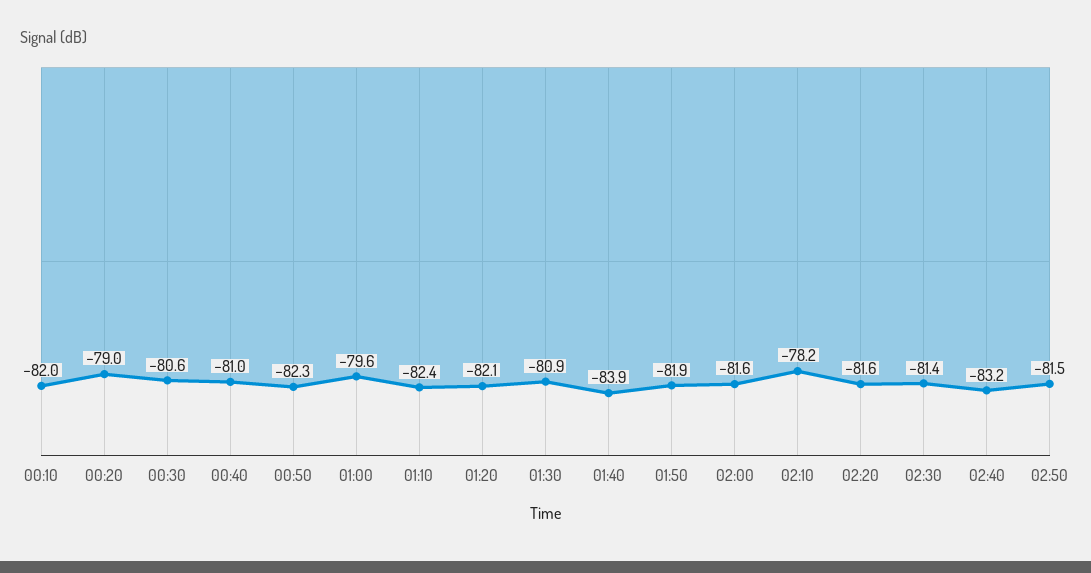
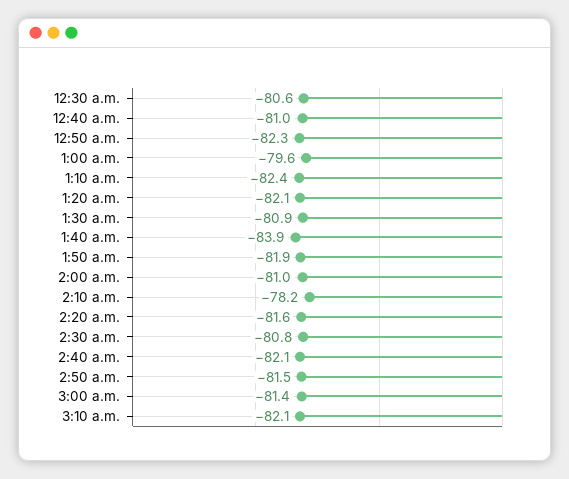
00:10: -82 -> none
00:20: -79 -> none
02:00: -81.6 -> -81
02:30: -81.4 -> -80.8
02:40: -83.2 -> -82.1
3:00 a.m.: none -> -81.4
3:10 a.m.: none -> -82.1

